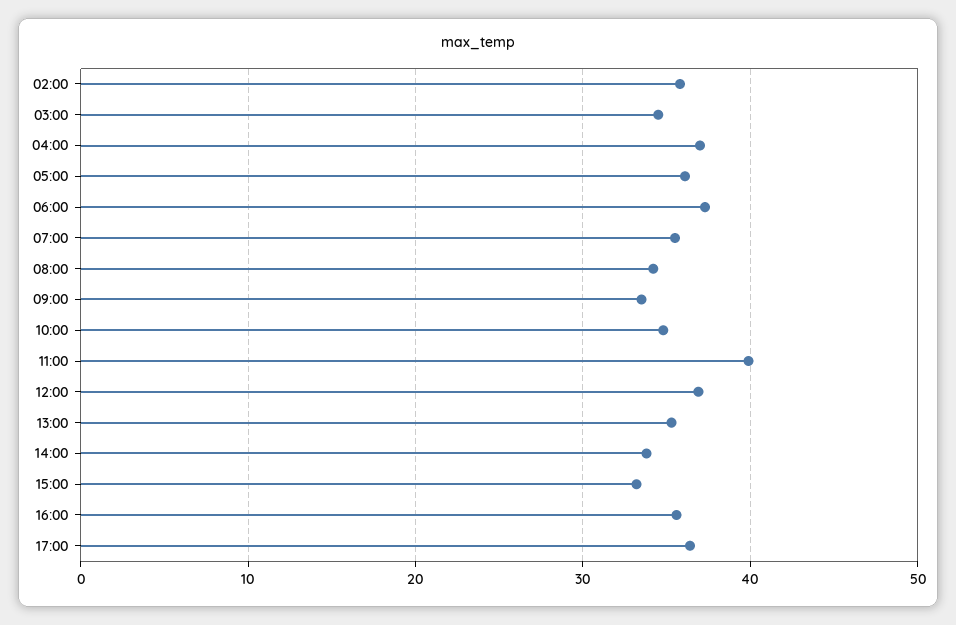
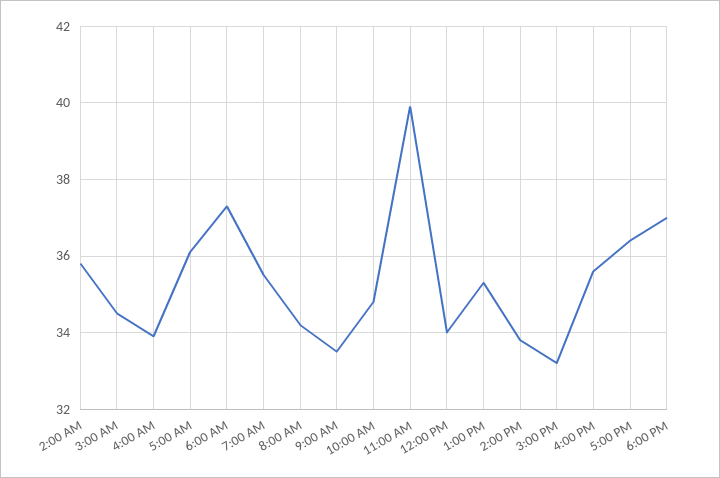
04:00: 37 -> 34
12:00: 37 -> 34
6:00 PM: none -> 37

